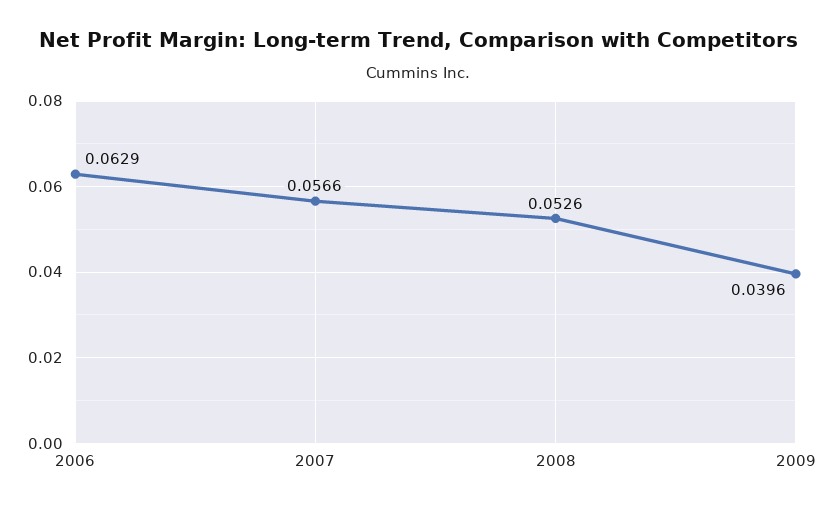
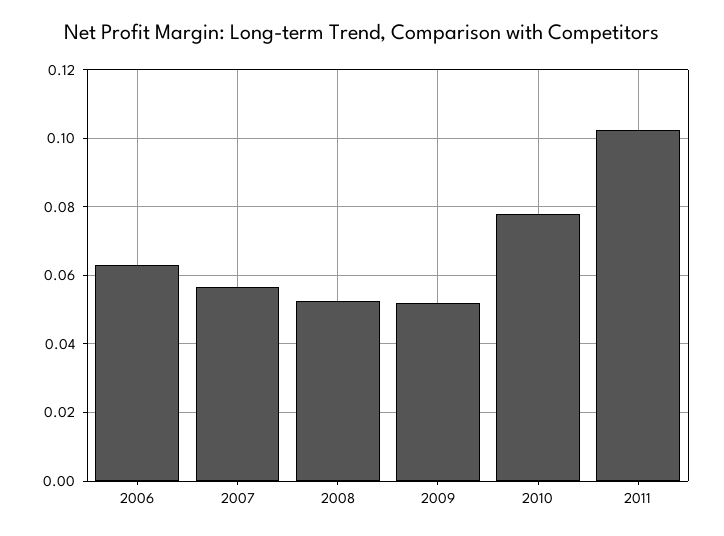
2009: 0.0396 -> 0.052
2010: none -> 0.078
2011: none -> 0.102

